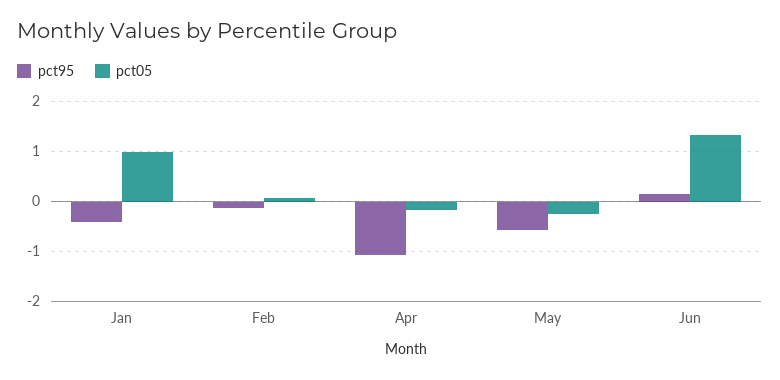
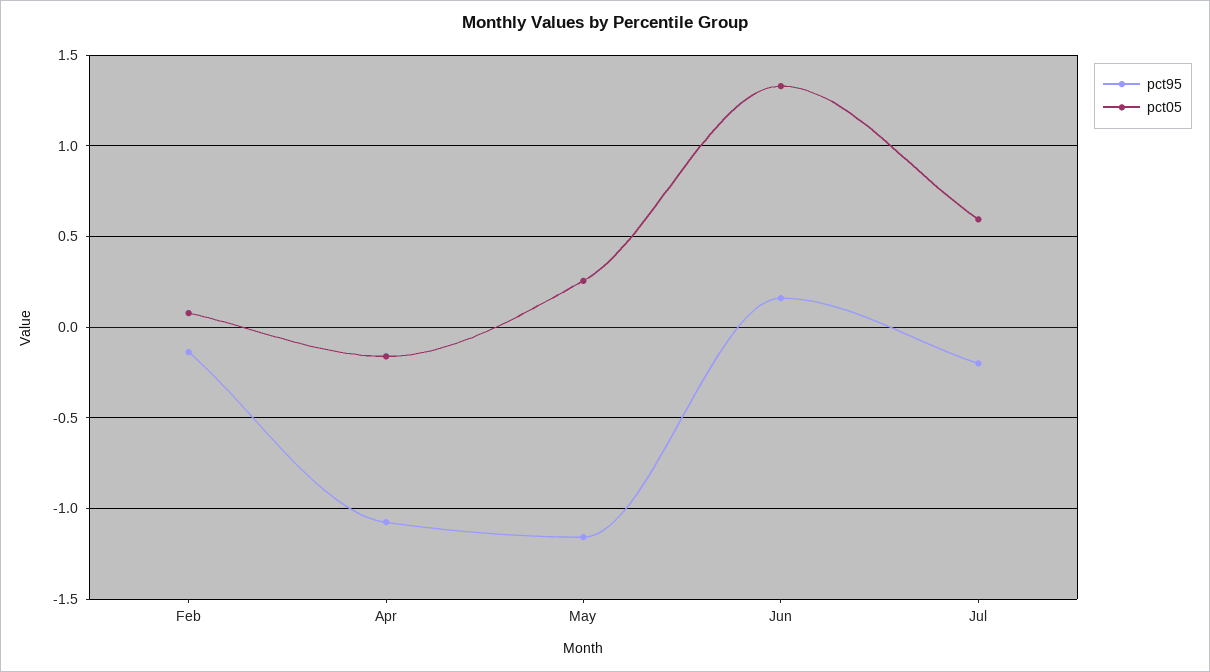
pct95, Jan: -0.4 -> none
pct05, Jan: 1 -> none
pct95, May: -0.6 -> -1.15
pct05, May: -0.2 -> 0.25
pct95, Jul: none -> -0.2
pct05, Jul: none -> 0.6

